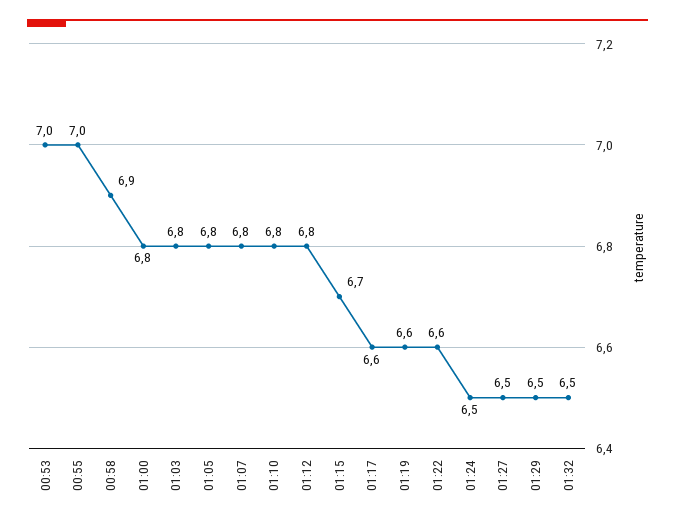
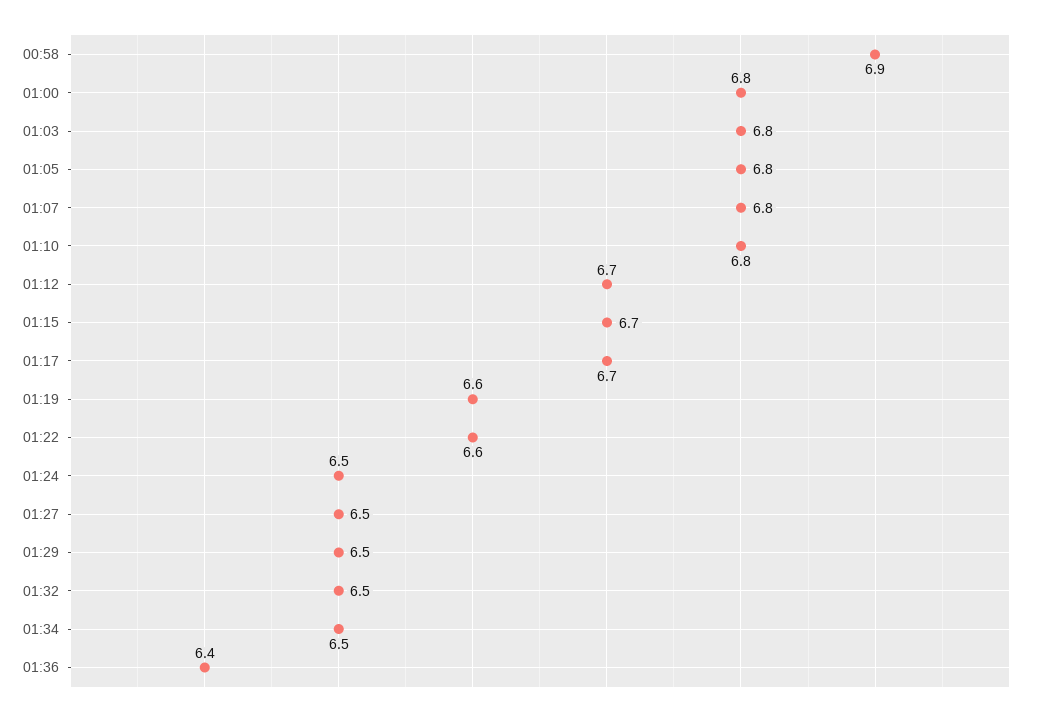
00:53: 7 -> none
00:55: 7 -> none
01:12: 6.8 -> 6.7
01:17: 6.6 -> 6.7
01:34: none -> 6.5
01:36: none -> 6.4

